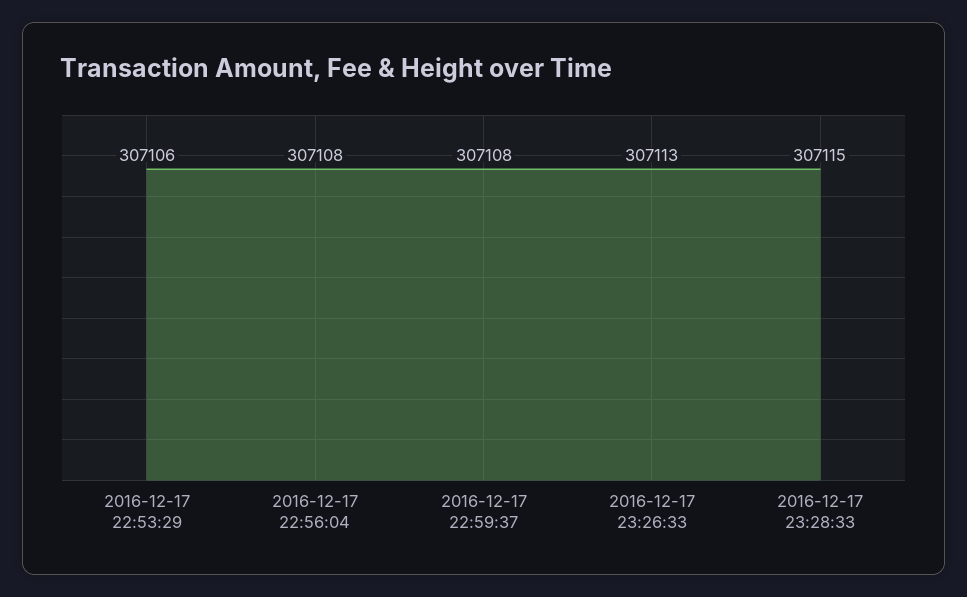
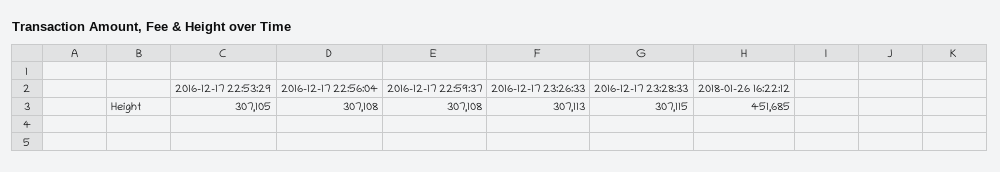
2016-12-17 22:53:29: 307106 -> 307105
2018-01-26 16:22:12: none -> 451685

